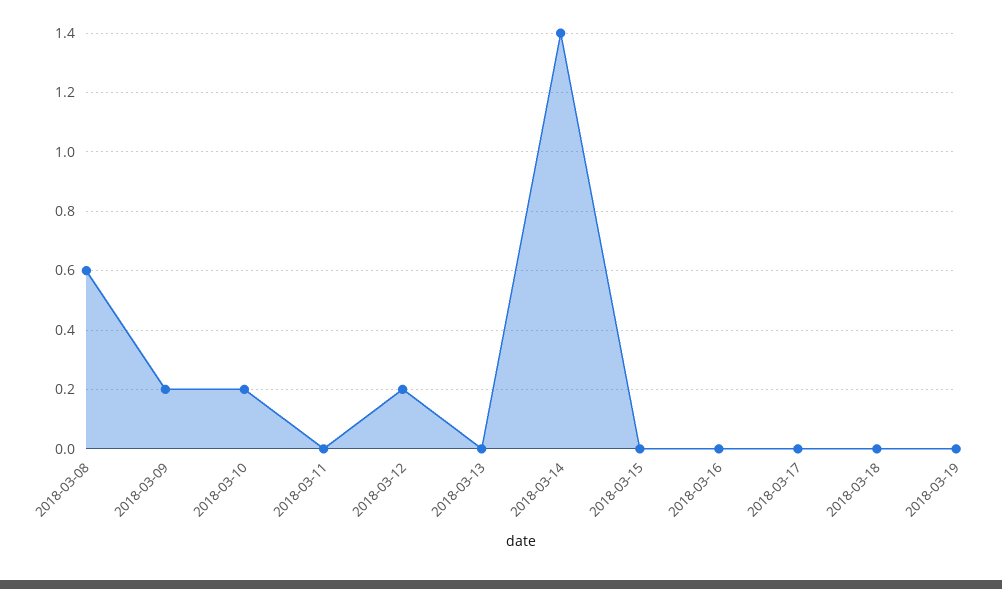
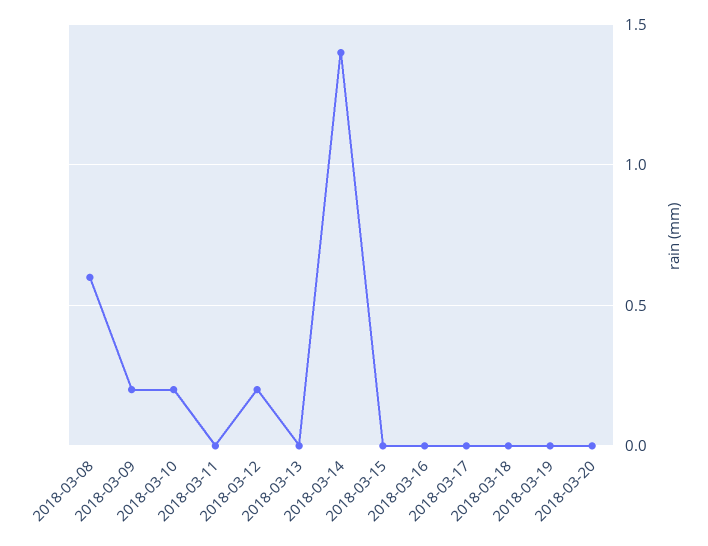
2018-03-20: none -> 0

